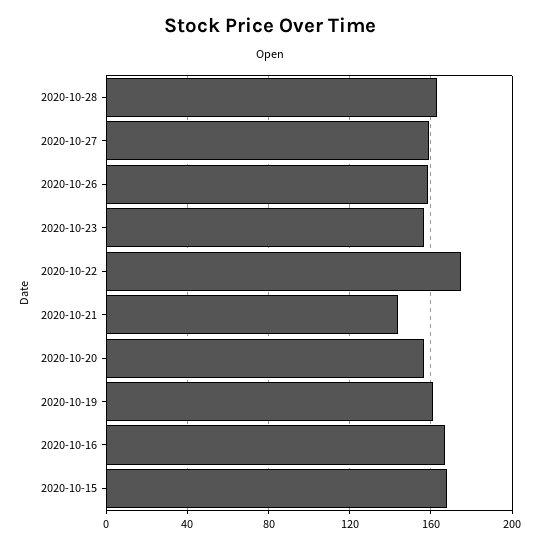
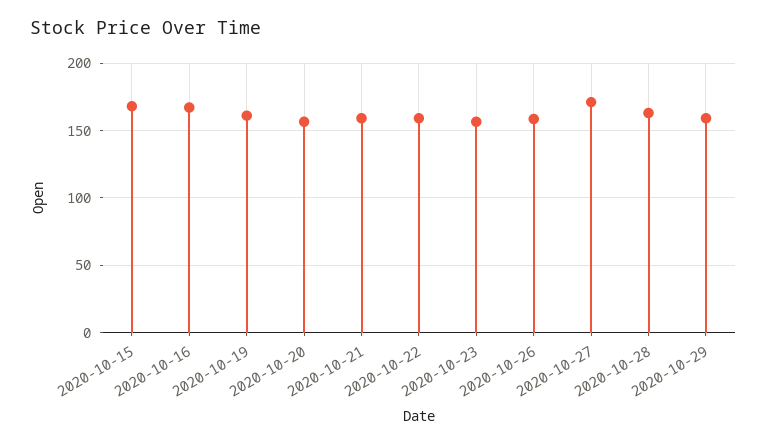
2020-10-27: 160 -> 170
2020-10-22: 175 -> 160
2020-10-21: 145 -> 160
2020-10-29: none -> 160

